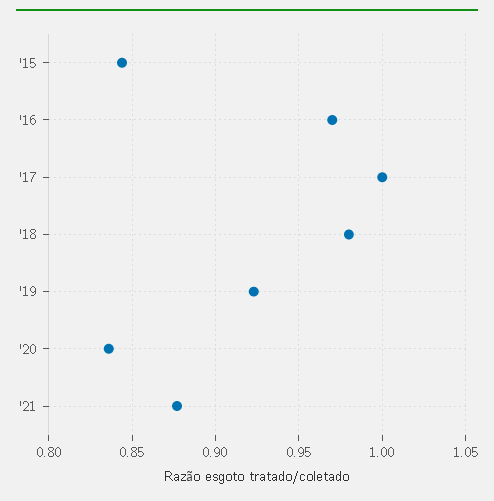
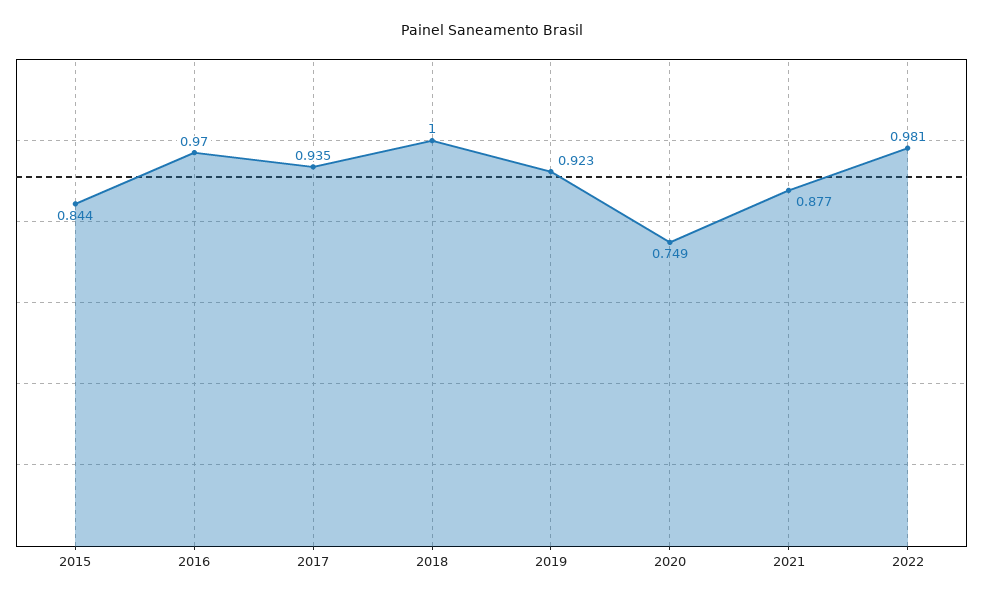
'17: 1 -> 0.935
'18: 0.98 -> 1
'20: 0.835 -> 0.749
2022: none -> 0.981

